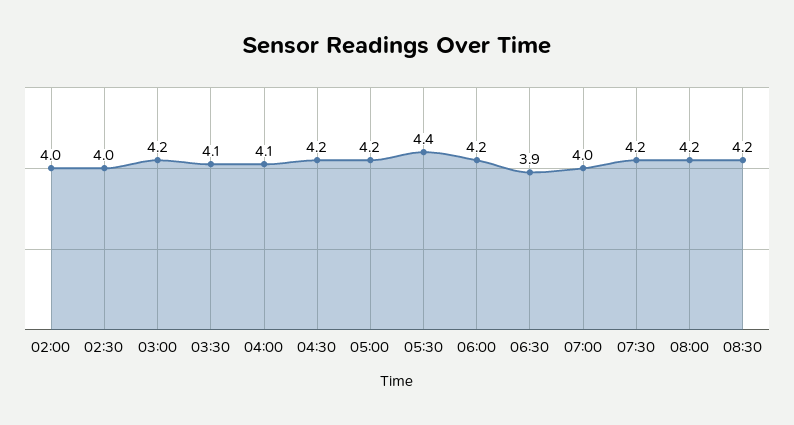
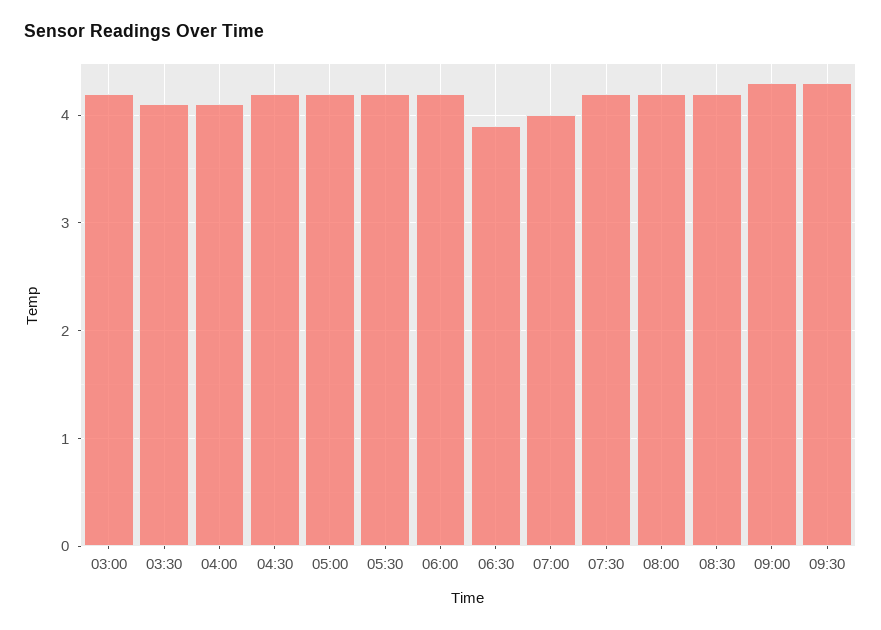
02:00: 4 -> none
02:30: 4 -> none
05:30: 4.4 -> 4.2
09:00: none -> 4.3
09:30: none -> 4.3

